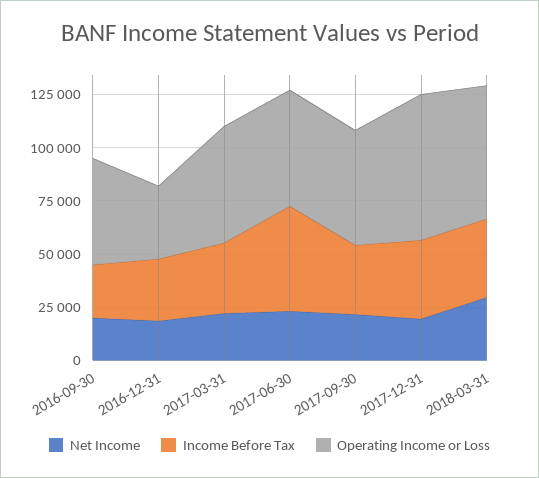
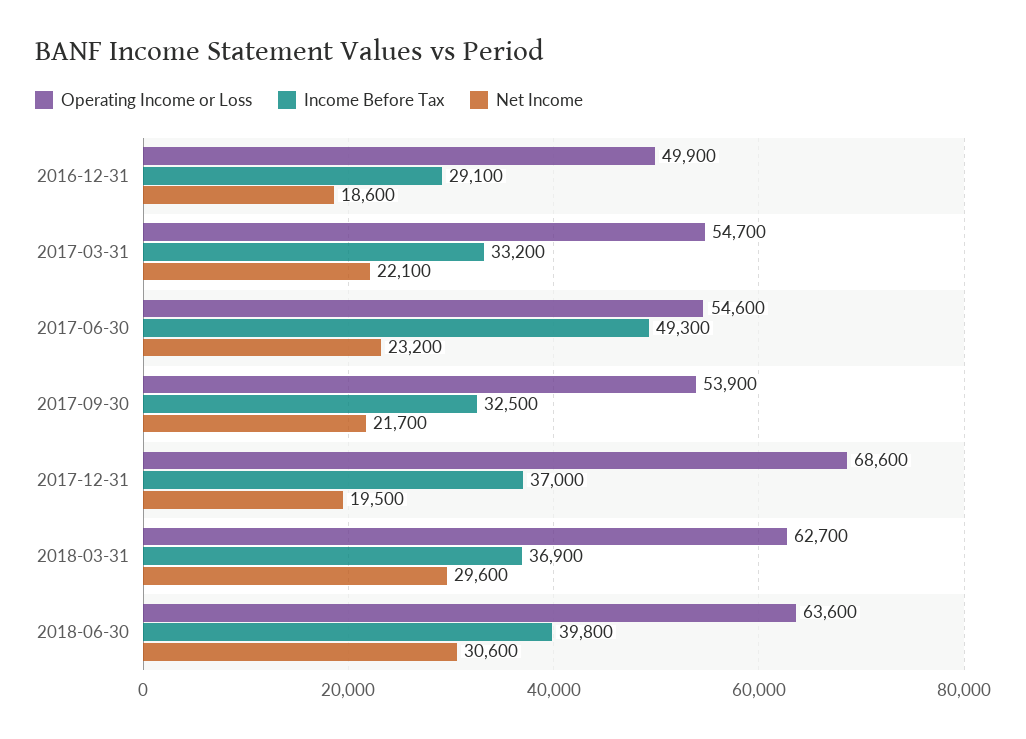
Net Income, 2016-09-30: 20000 -> none
Income Before Tax, 2016-09-30: 25000 -> none
Operating Income or Loss, 2016-09-30: 50000 -> none
Operating Income or Loss, 2016-12-31: 35000 -> 49900
Operating Income or Loss, 2018-06-30: none -> 63600
Income Before Tax, 2018-06-30: none -> 39800
Net Income, 2018-06-30: none -> 30600

